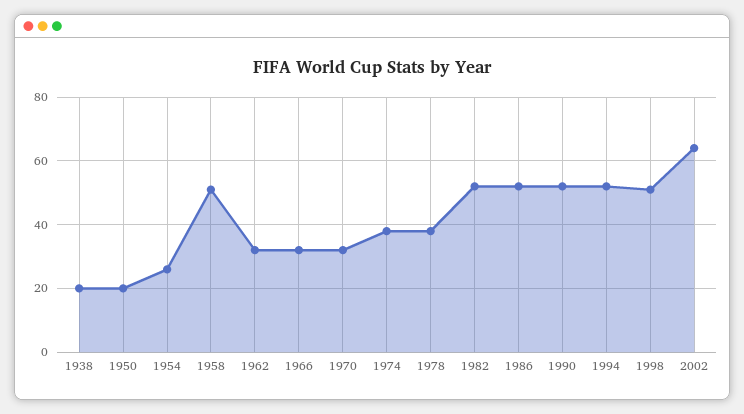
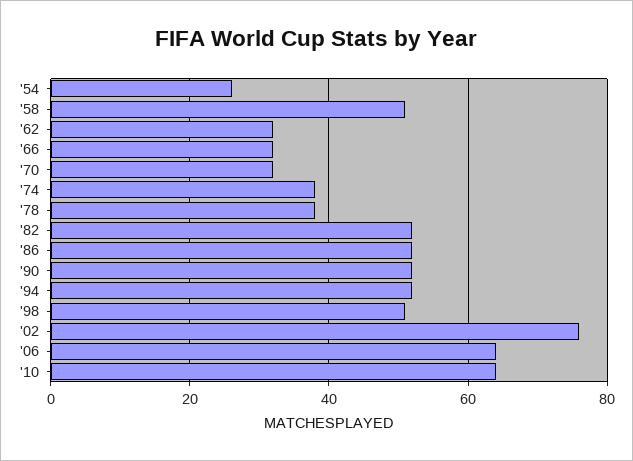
1938: 20 -> none
1950: 20 -> none
2002: 65 -> 75
'06: none -> 65
'10: none -> 65

